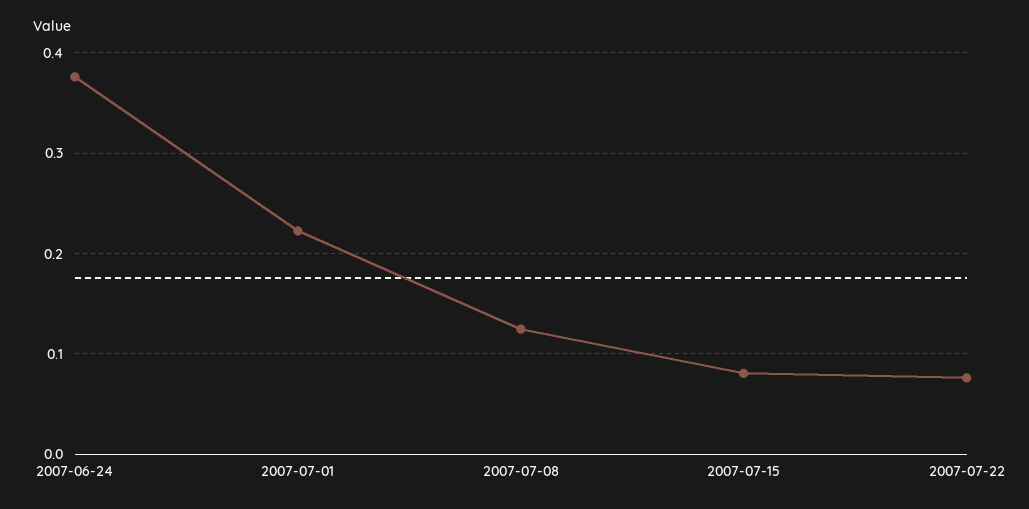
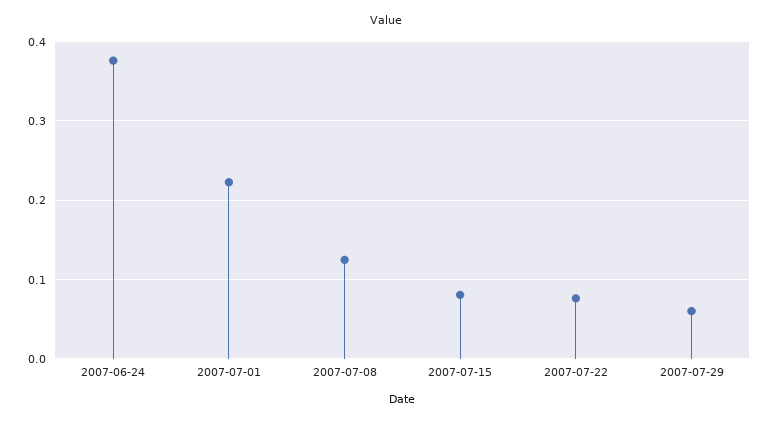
2007-07-29: none -> 0.06

